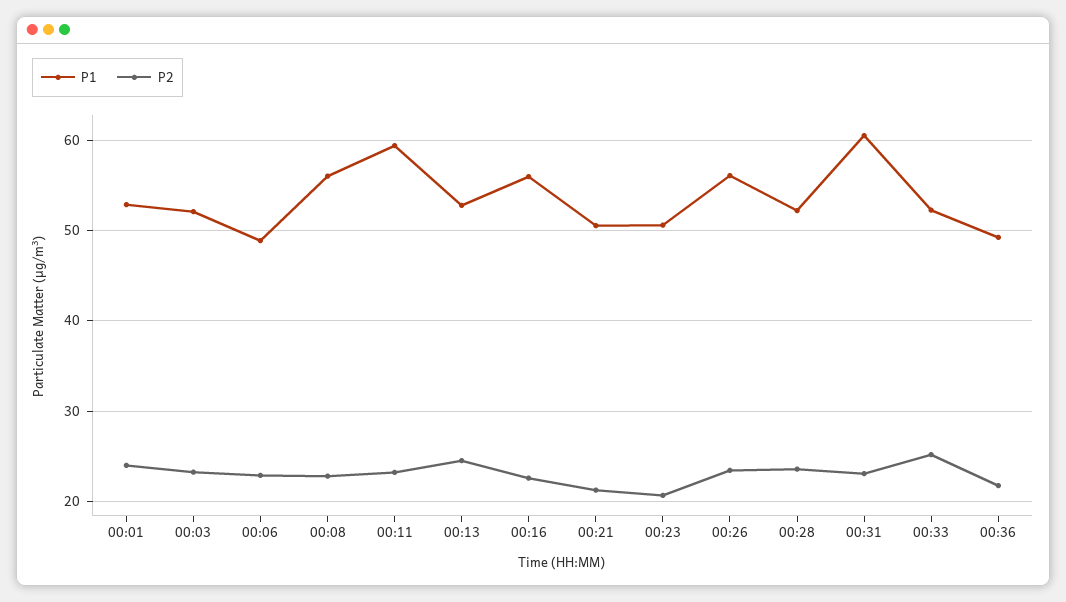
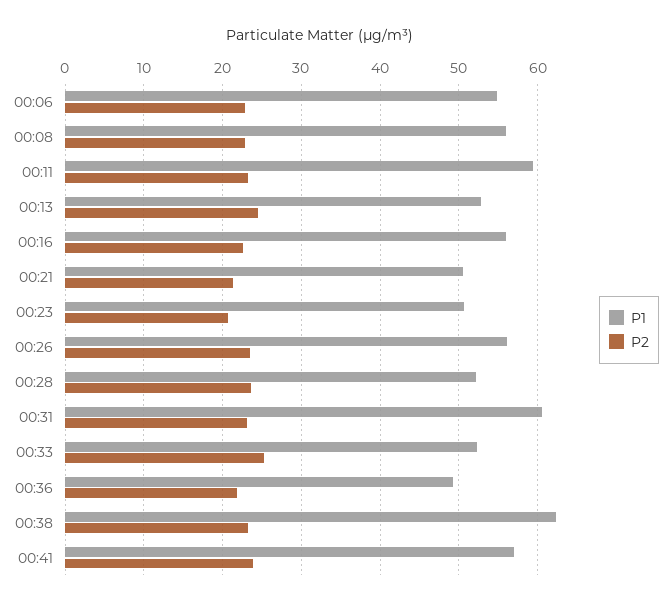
P1, 00:01: 53 -> none
P2, 00:01: 24 -> none
P1, 00:03: 52 -> none
P2, 00:03: 23 -> none
P1, 00:06: 49 -> 55
P1, 00:38: none -> 62
P2, 00:38: none -> 23
P1, 00:41: none -> 57
P2, 00:41: none -> 24

